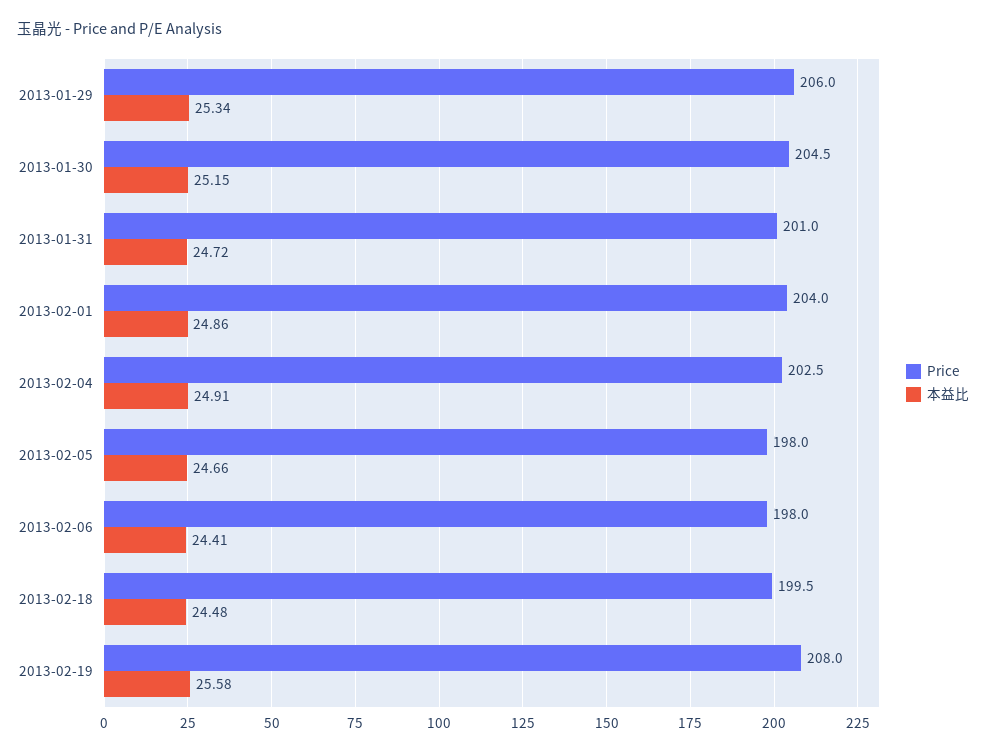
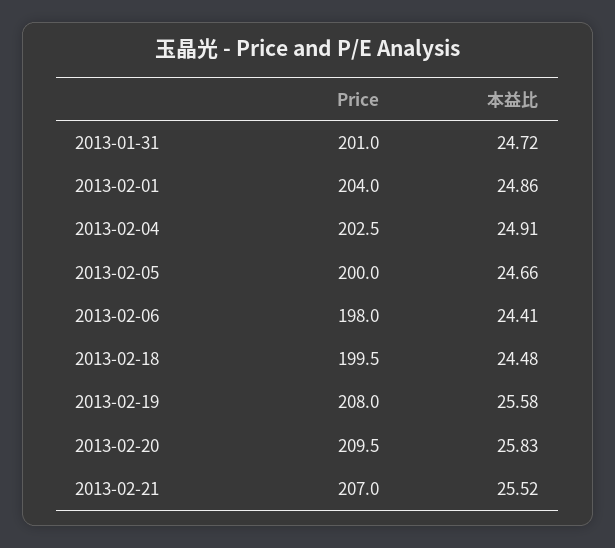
Price, 2013-01-29: 206 -> none
本益比, 2013-01-29: 25.34 -> none
Price, 2013-01-30: 204.5 -> none
本益比, 2013-01-30: 25.15 -> none
Price, 2013-02-05: 198 -> 200
Price, 2013-02-20: none -> 209.5
本益比, 2013-02-20: none -> 25.83
Price, 2013-02-21: none -> 207
本益比, 2013-02-21: none -> 25.52

